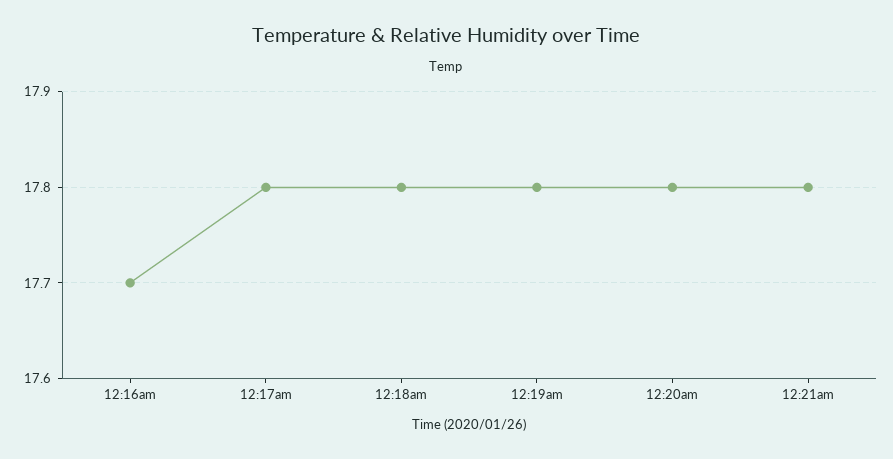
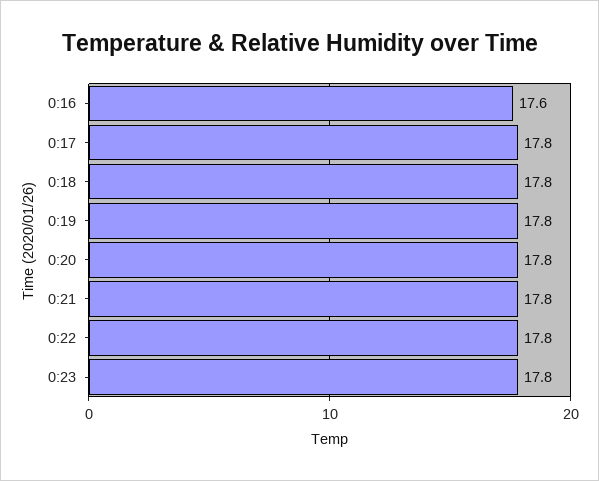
12:16am: 17.7 -> 17.6
0:22: none -> 17.8
0:23: none -> 17.8

